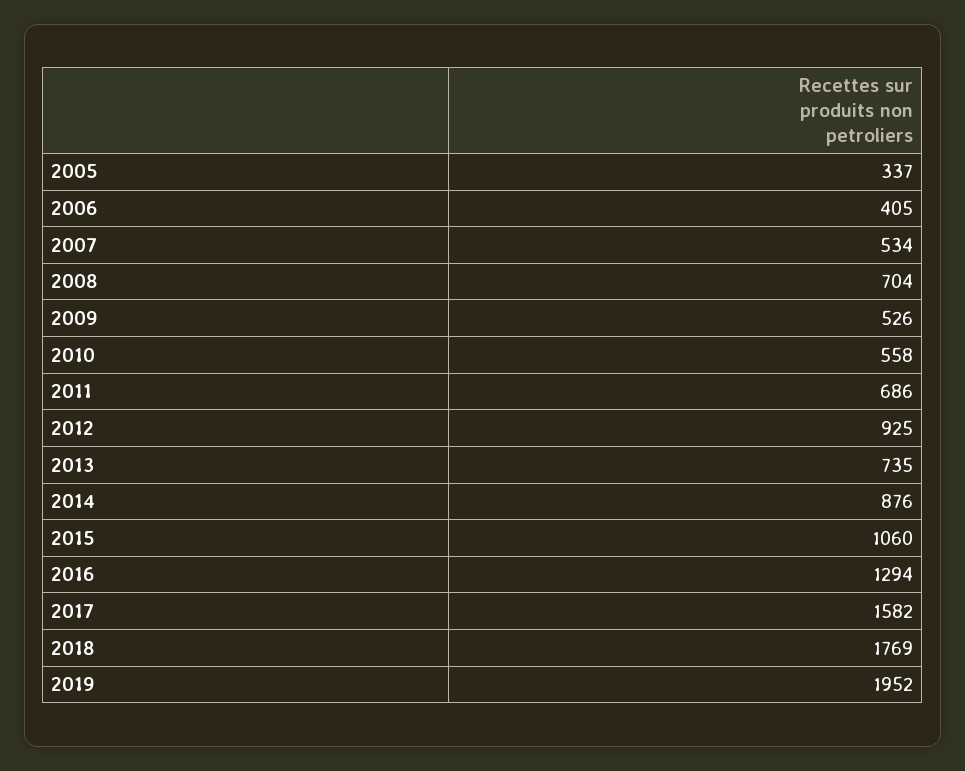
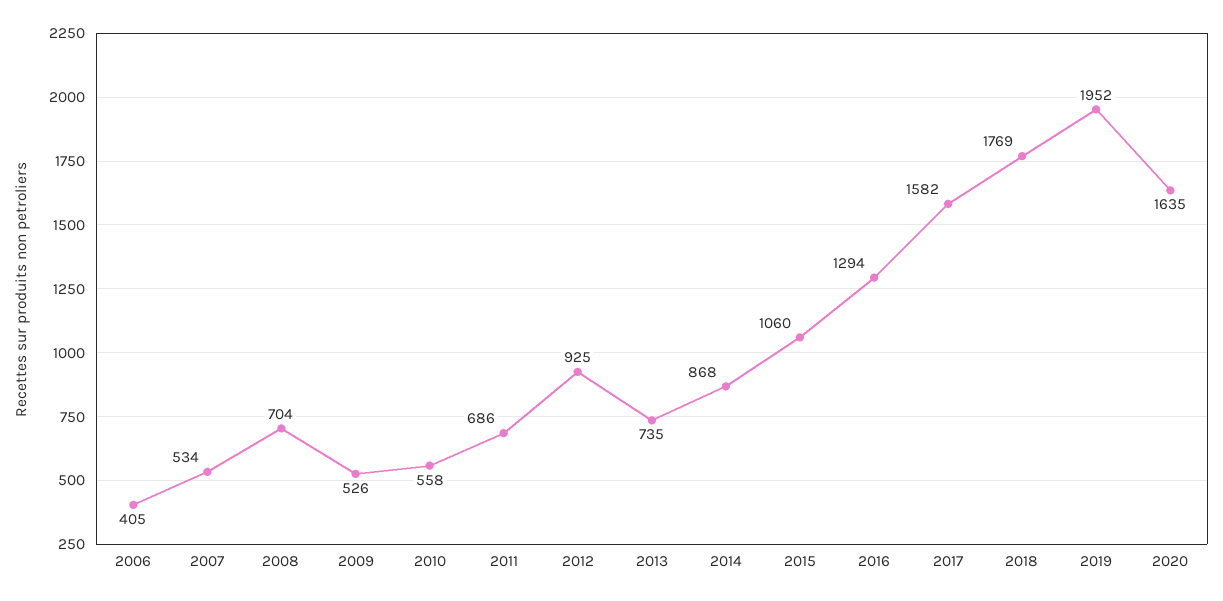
2005: 337 -> none
2014: 876 -> 868
2020: none -> 1635

